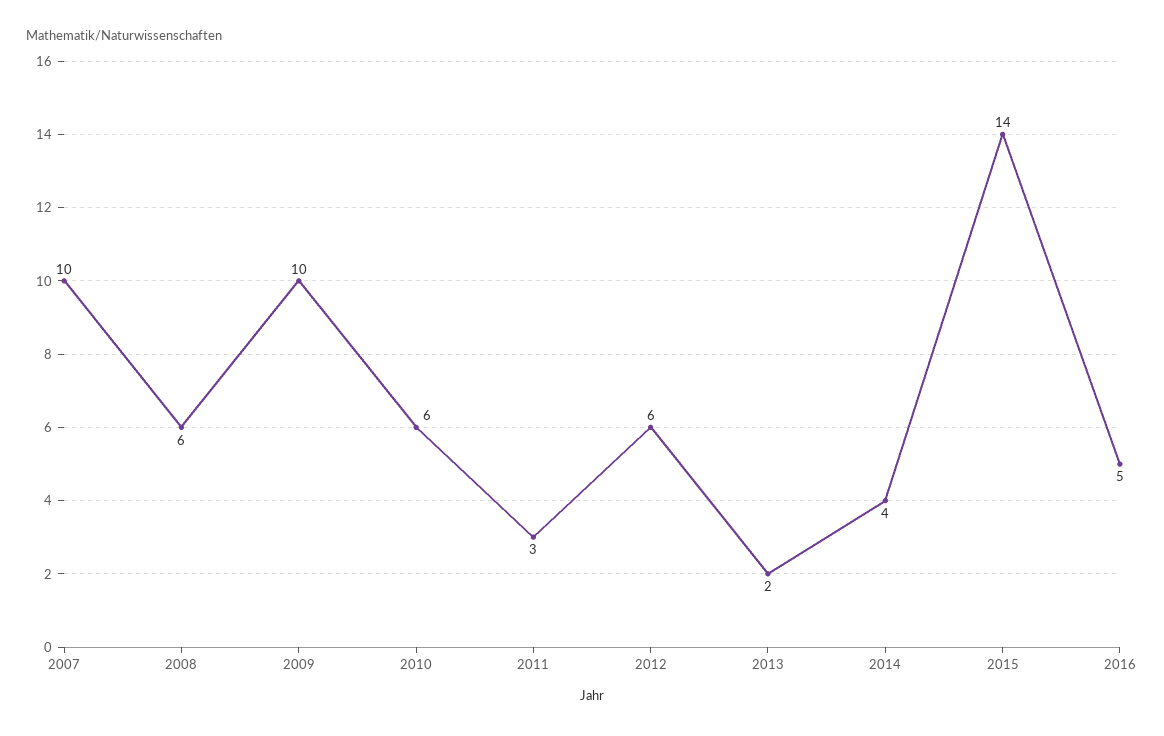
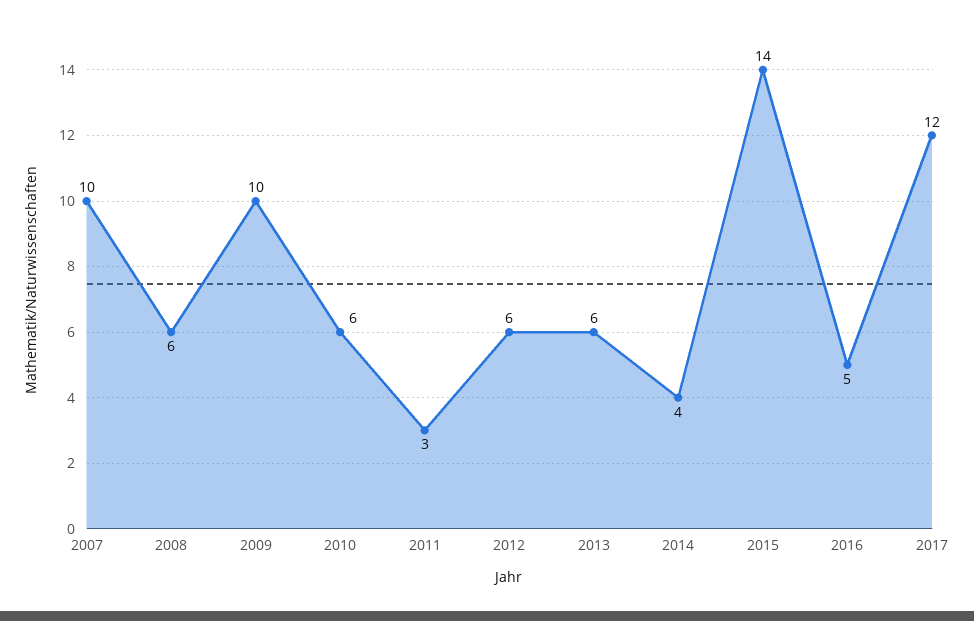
2013: 2 -> 6
2017: none -> 12

